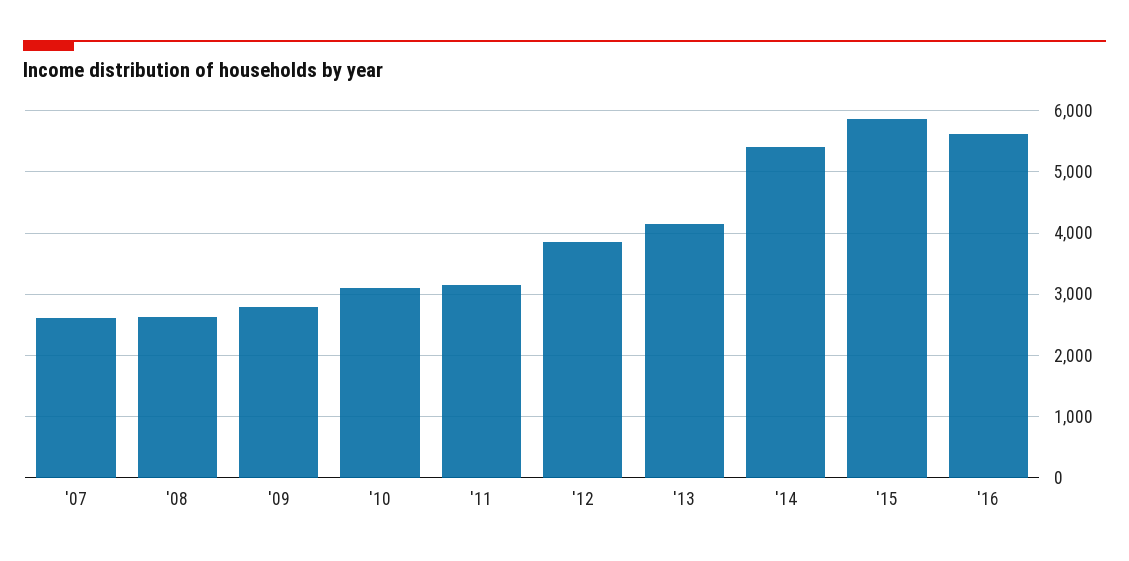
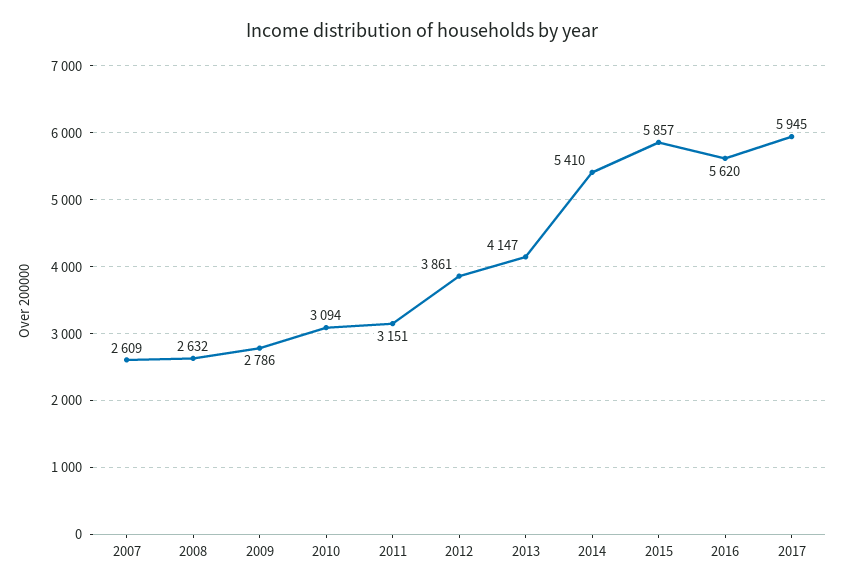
2017: none -> 5945

